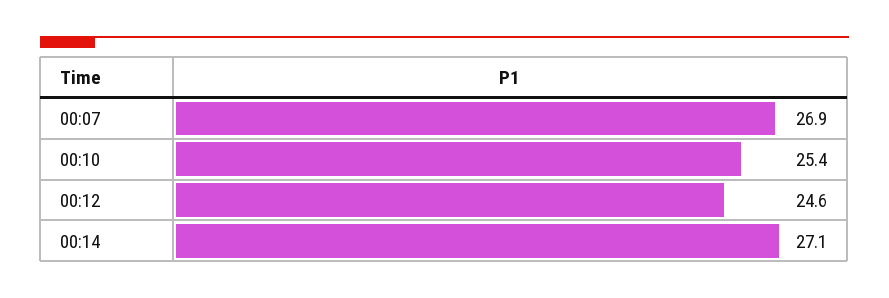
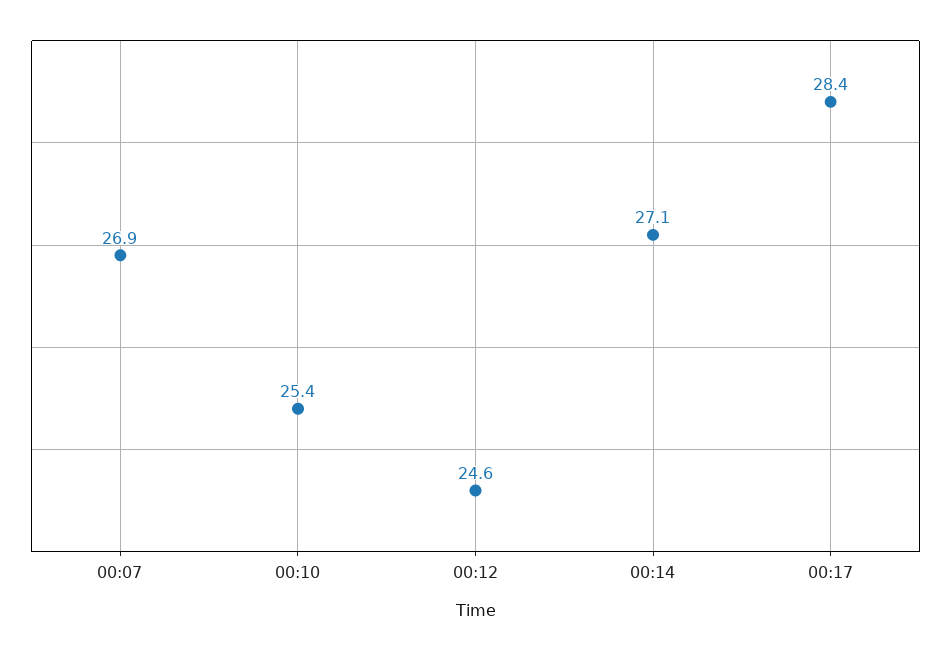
00:17: none -> 28.4

